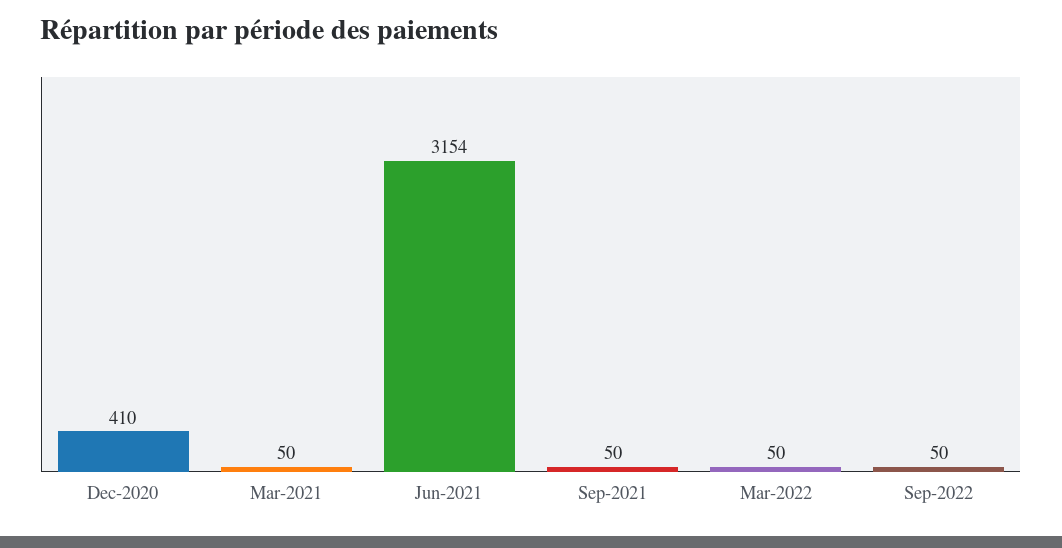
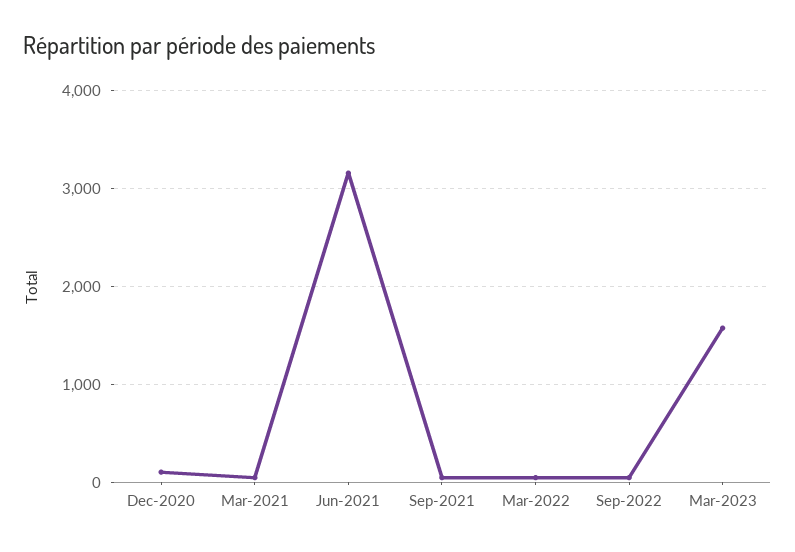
Dec-2020: 410 -> 100
Mar-2023: none -> 1600

